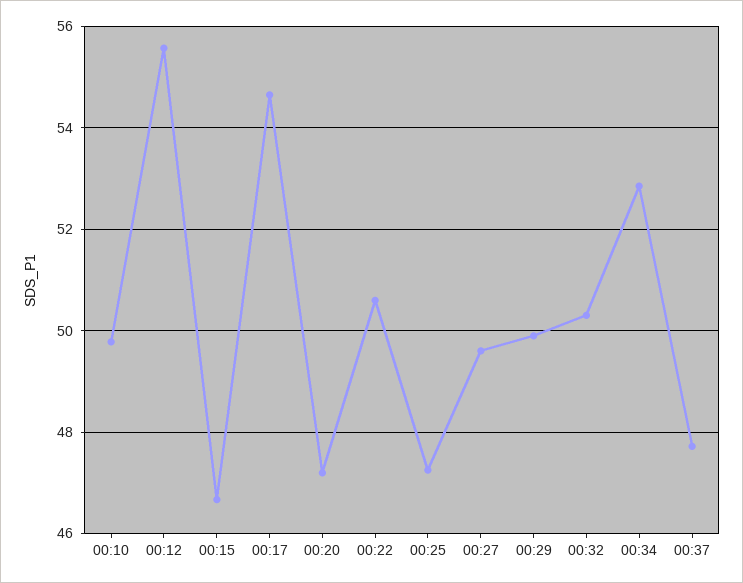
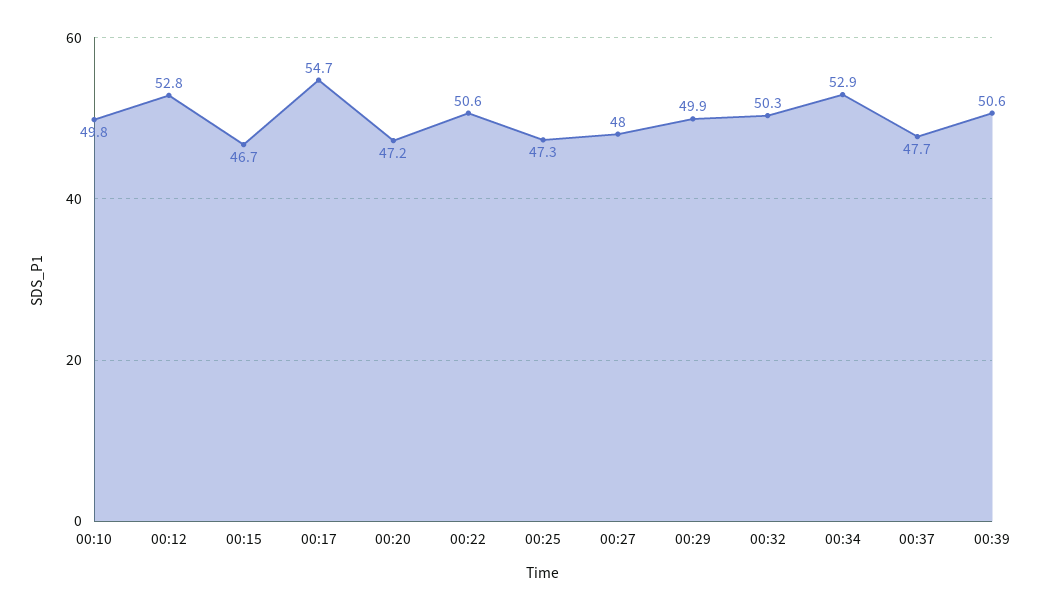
00:12: 55.6 -> 52.8
00:27: 49.6 -> 48
00:39: none -> 50.6

